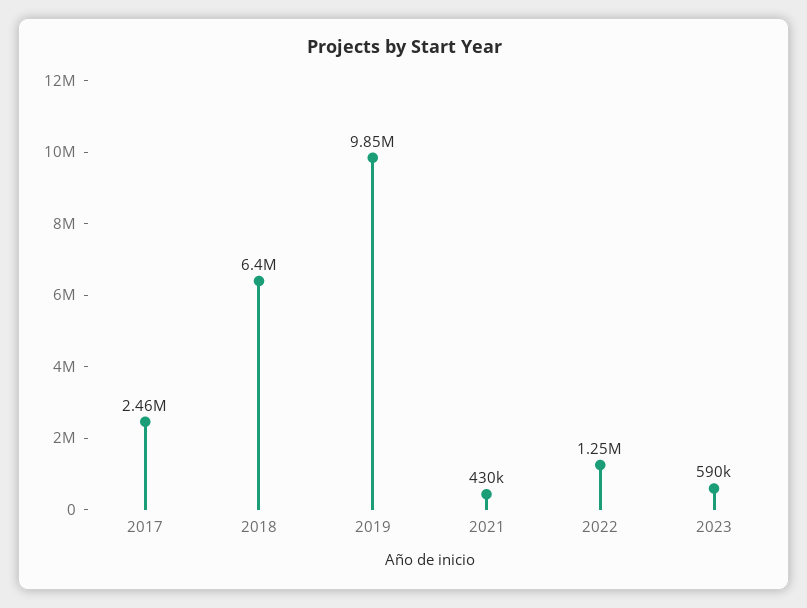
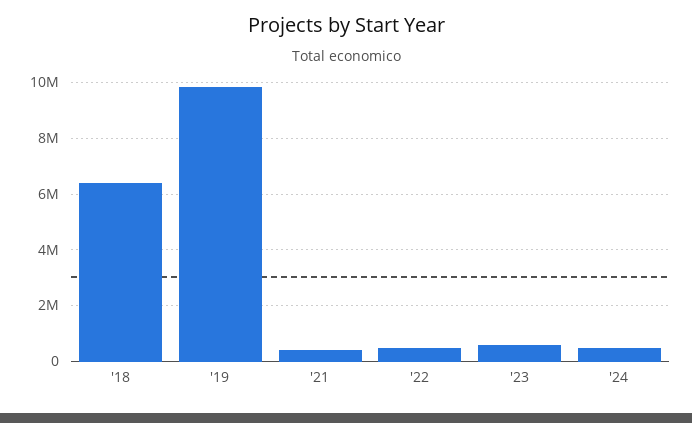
2017: 2460000 -> none
2022: 1250000 -> 500000
'24: none -> 500000

